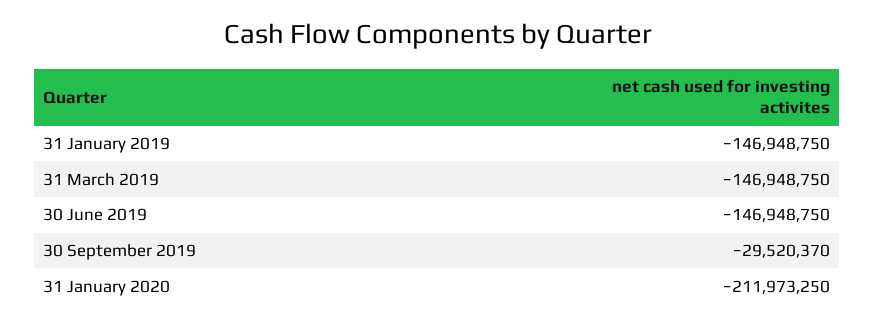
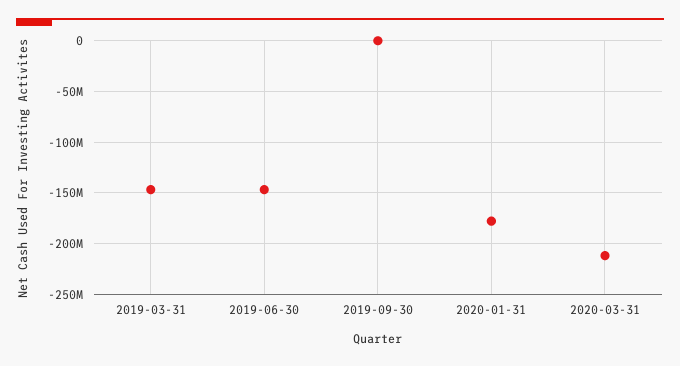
31 January 2019: -146948750 -> none
30 September 2019: -29520370 -> 0
31 January 2020: -211973250 -> -180000000
2020-03-31: none -> -210000000

